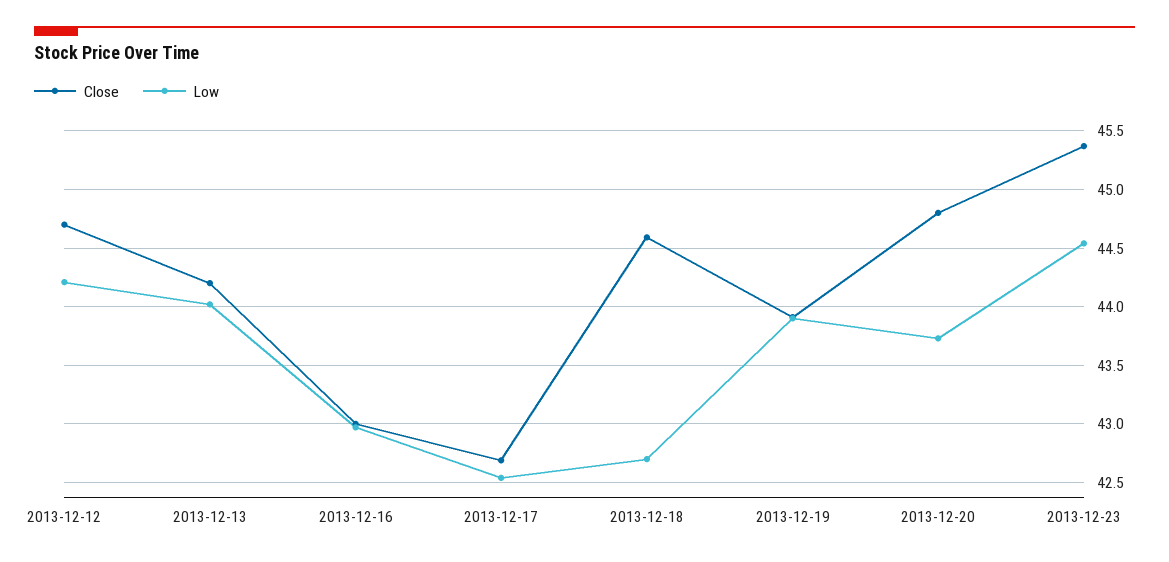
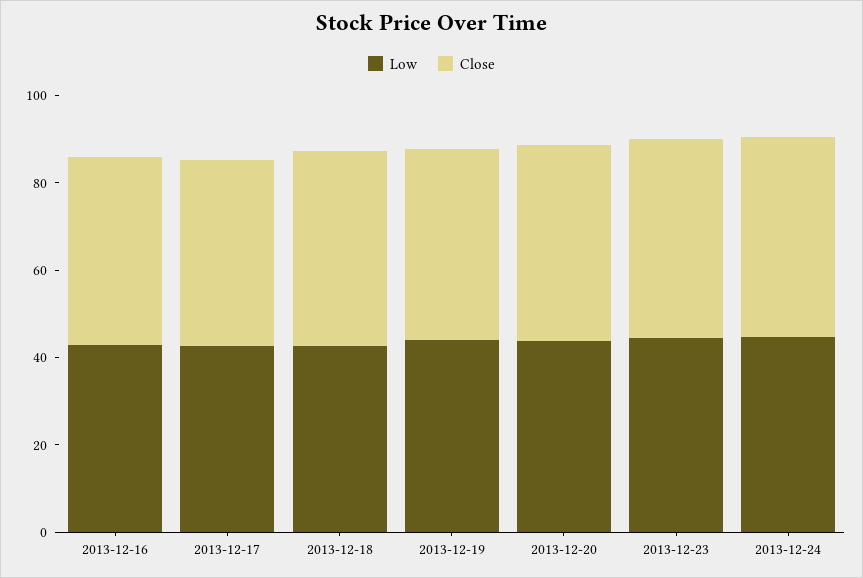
Close, 2013-12-12: 44.7 -> none
Low, 2013-12-12: 44.2 -> none
Close, 2013-12-13: 44.2 -> none
Low, 2013-12-13: 44 -> none
Low, 2013-12-24: none -> 45
Close, 2013-12-24: none -> 45

